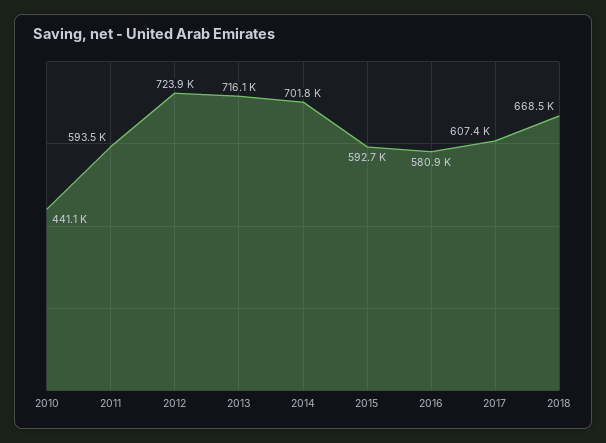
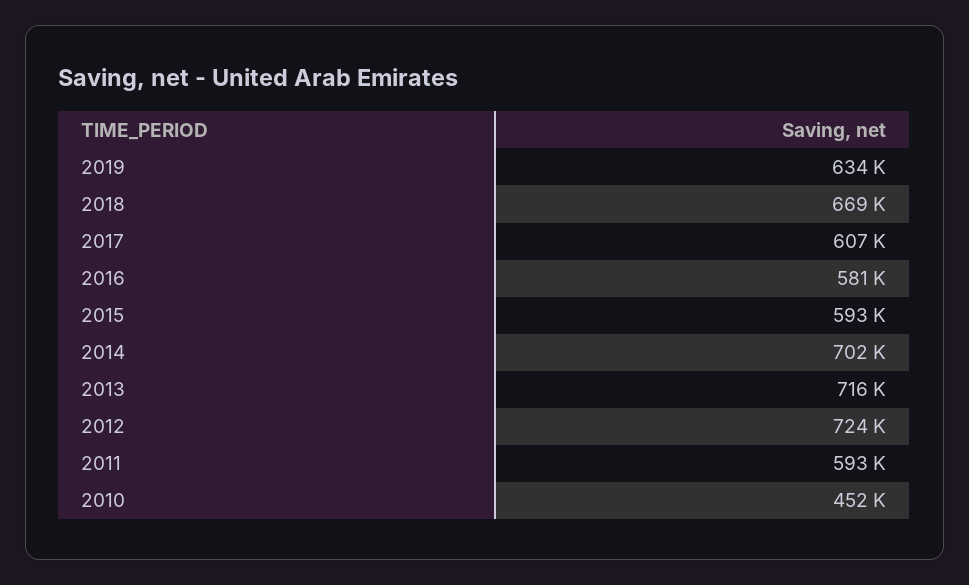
2010: 441100 -> 452000
2019: none -> 634000

